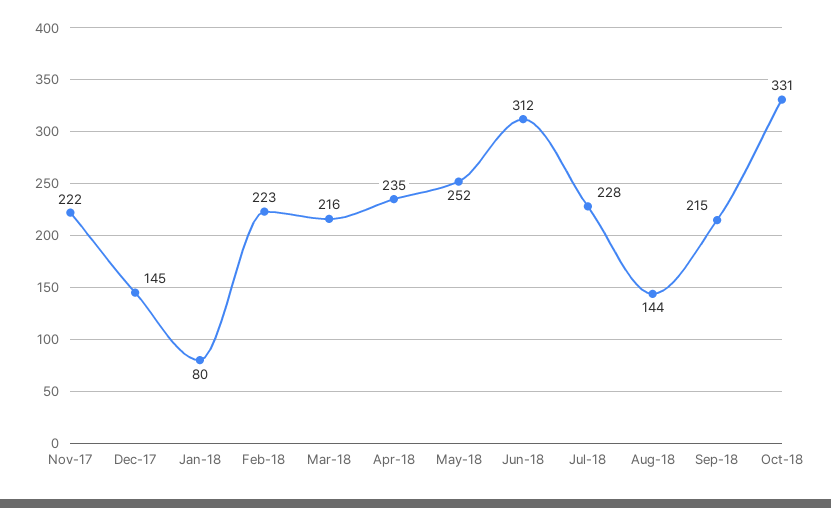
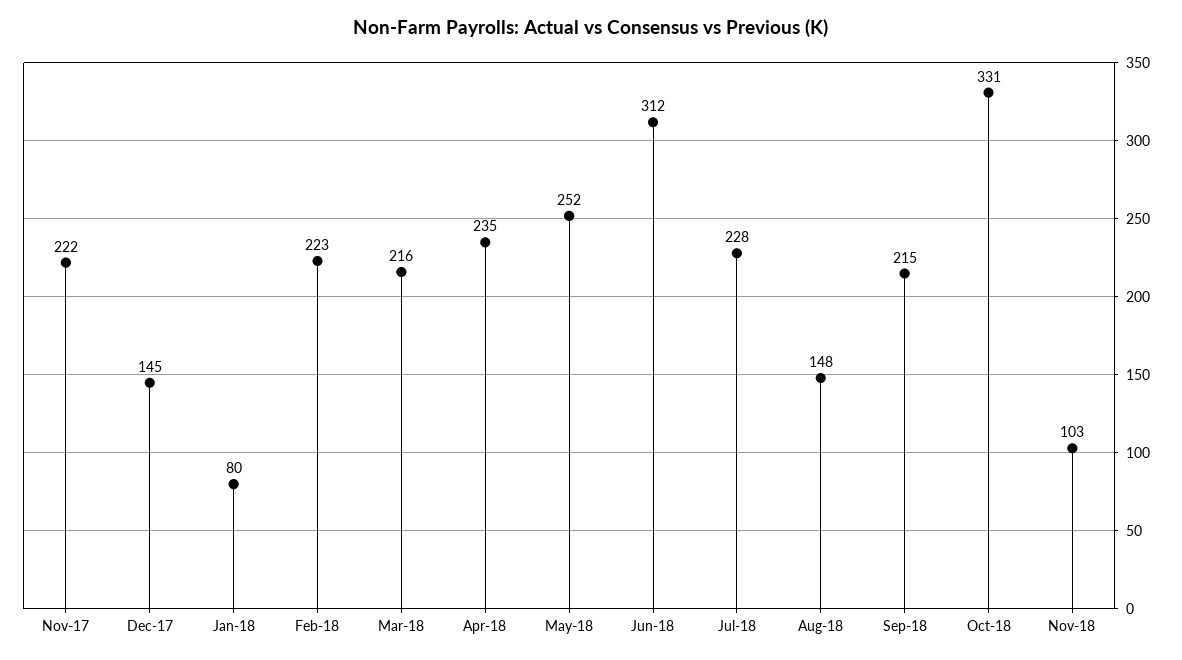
Aug-18: 144 -> 148
Nov-18: none -> 103

